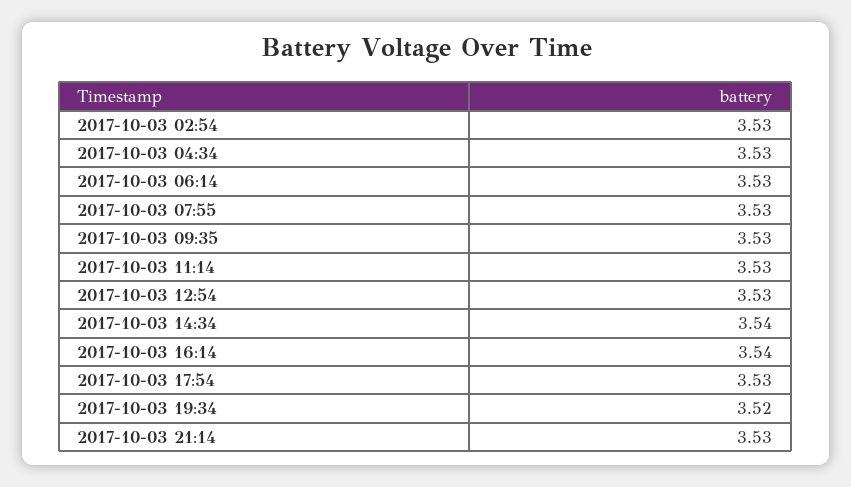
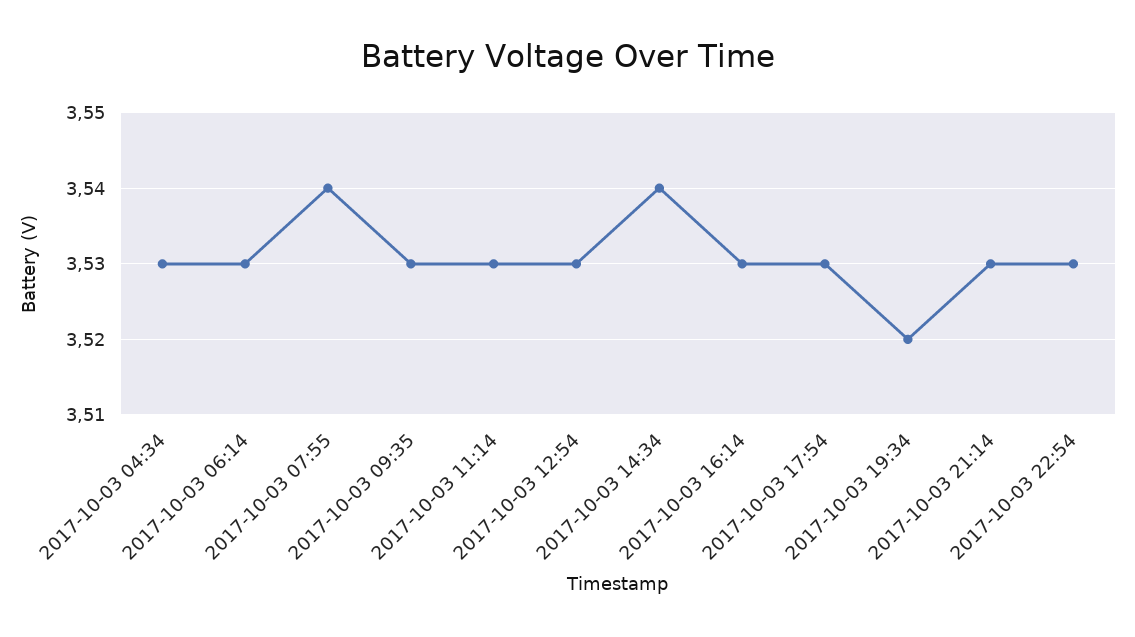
2017-10-03 02:54: 3.53 -> none
2017-10-03 07:55: 3.53 -> 3.54
2017-10-03 16:14: 3.54 -> 3.53
2017-10-03 22:54: none -> 3.53

